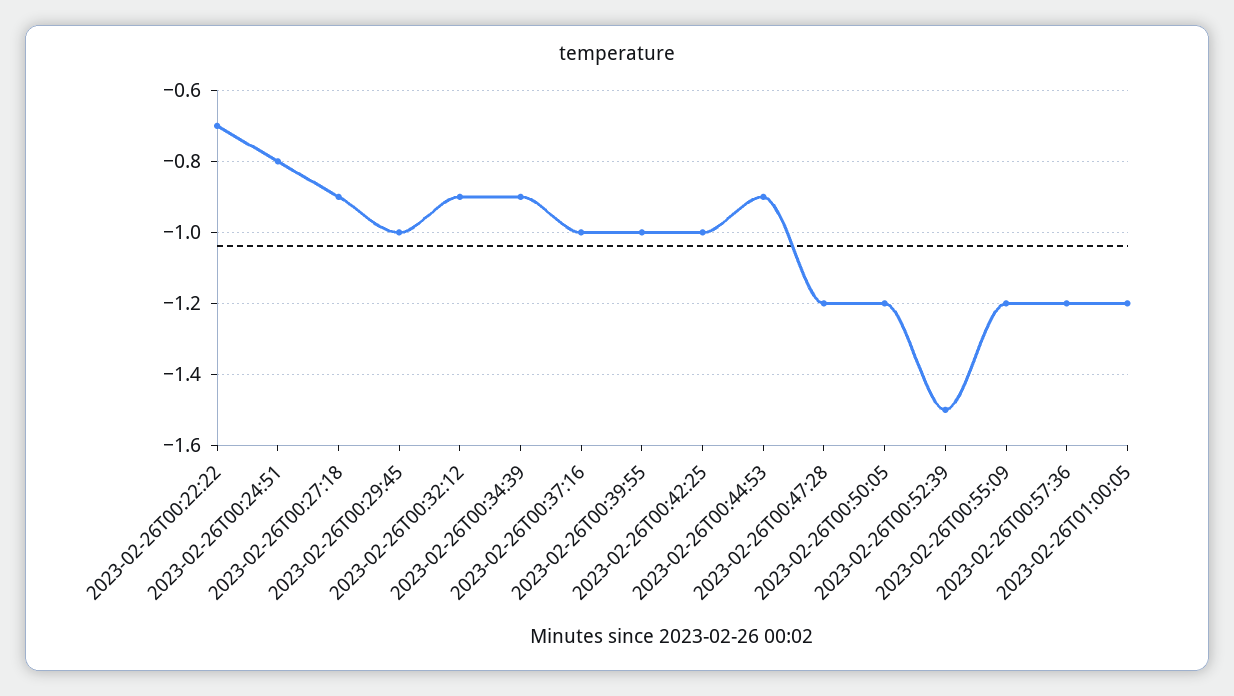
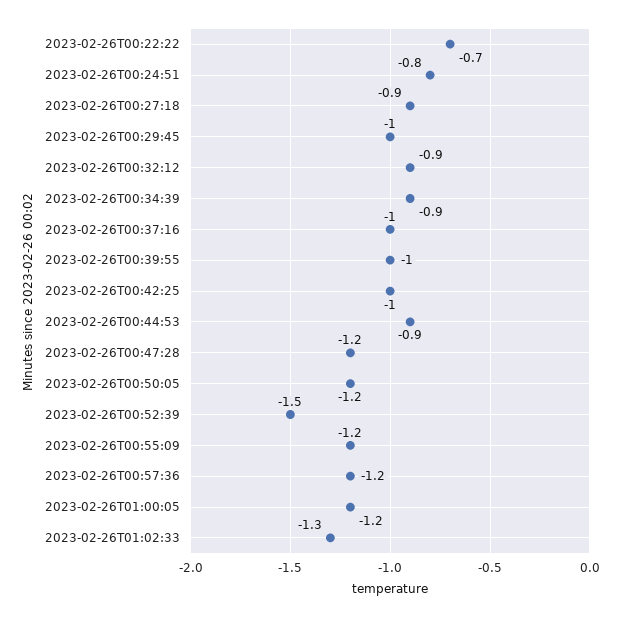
2023-02-26T01:02:33: none -> -1.3

